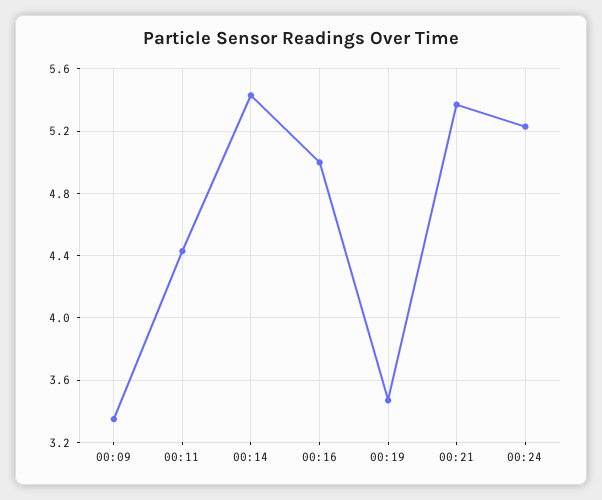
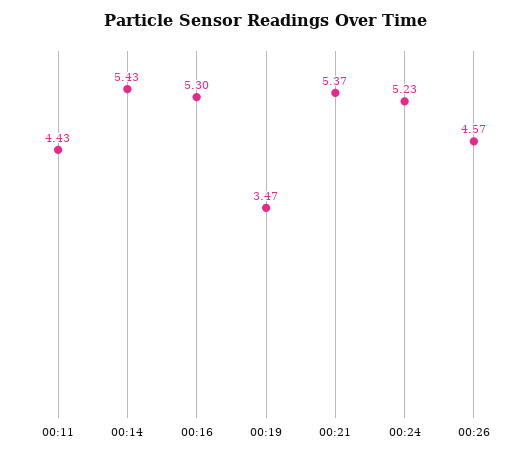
00:09: 3.35 -> none
00:16: 5 -> 5.3
00:26: none -> 4.57

